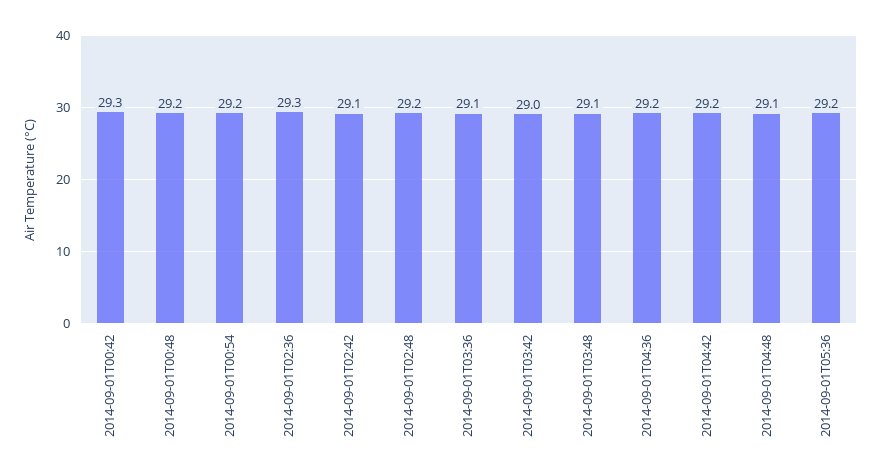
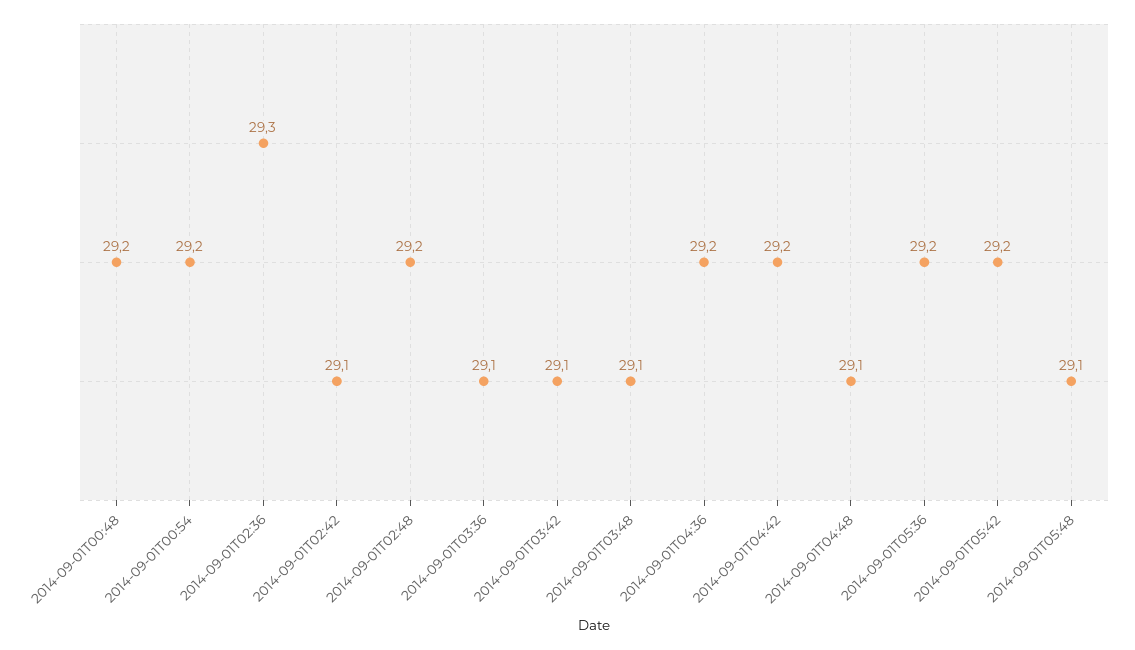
2014-09-01T00:42: 29.3 -> none
2014-09-01T03:42: 29 -> 29.1
2014-09-01T05:42: none -> 29.2
2014-09-01T05:48: none -> 29.1

